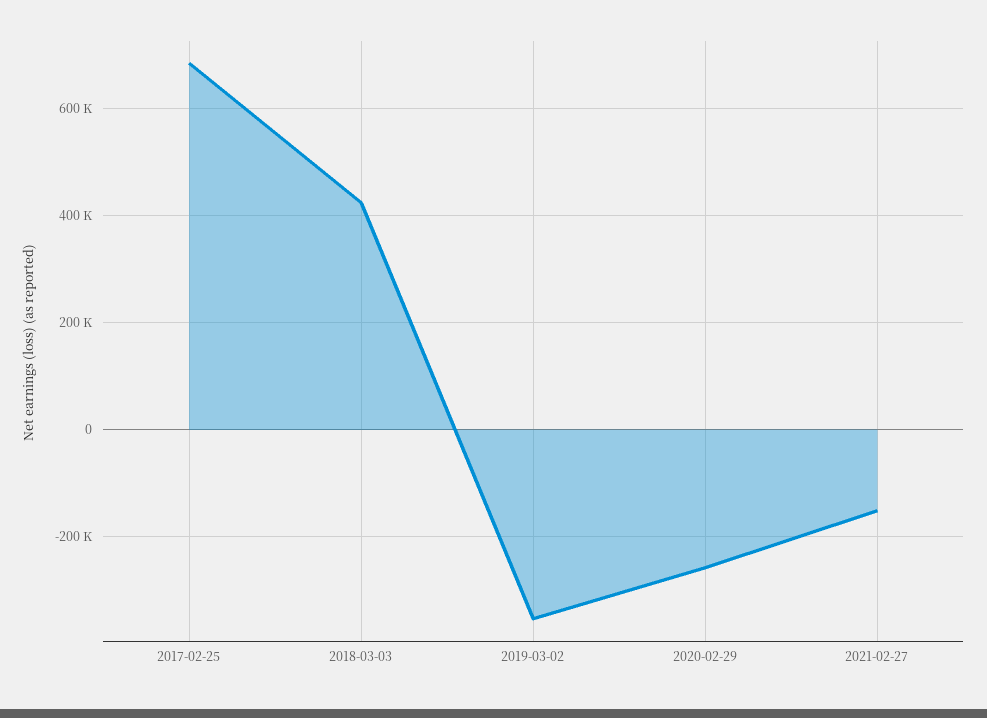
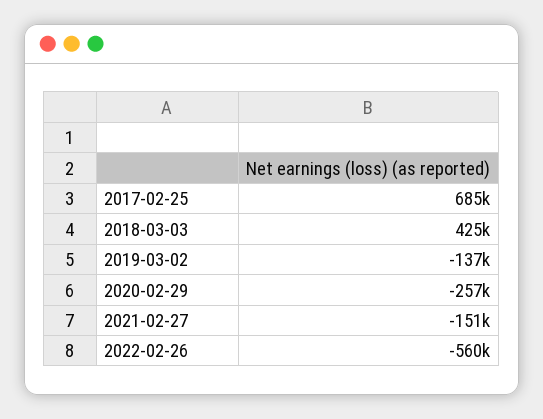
2019-03-02: -360000 -> -137000
2022-02-26: none -> -560000

